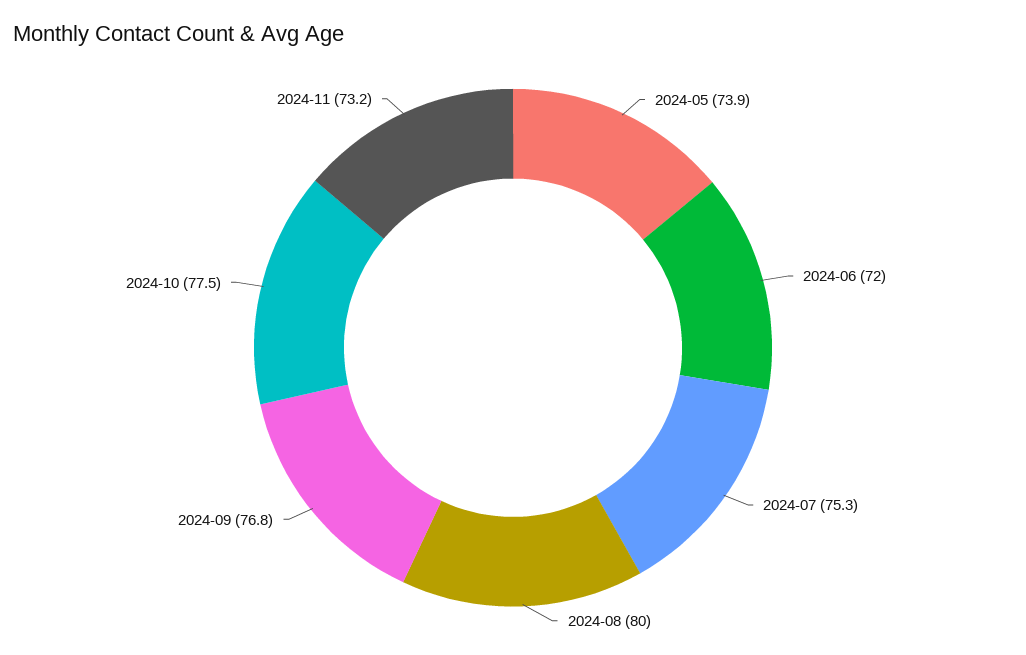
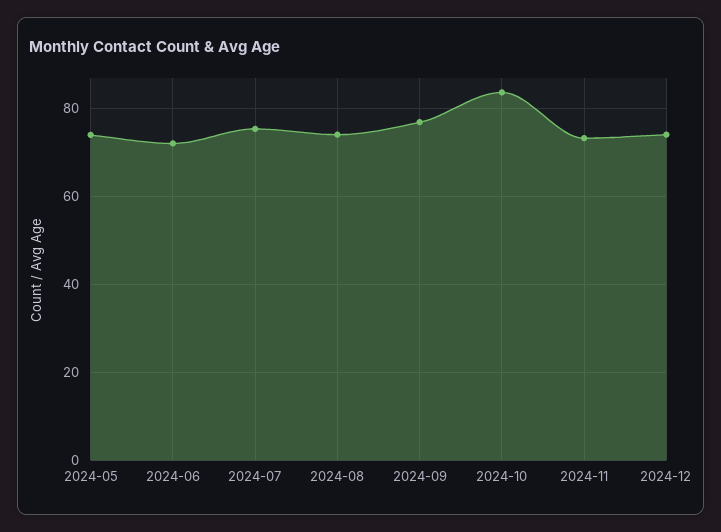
2024-08: 80 -> 74
2024-10: 77.5 -> 84
2024-12: none -> 74

